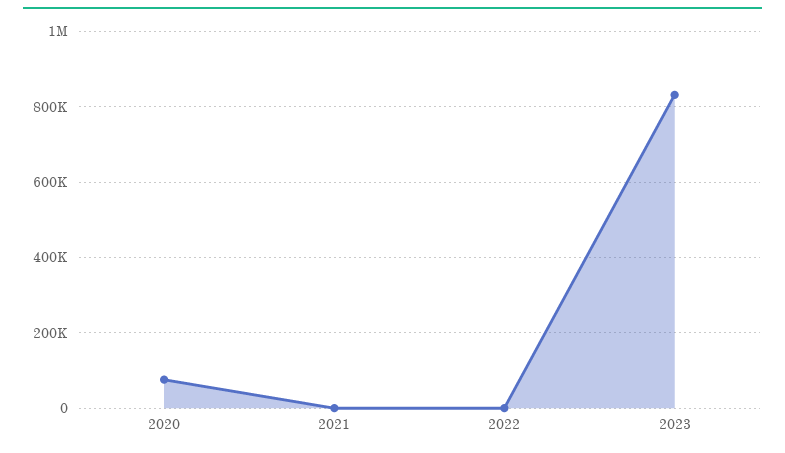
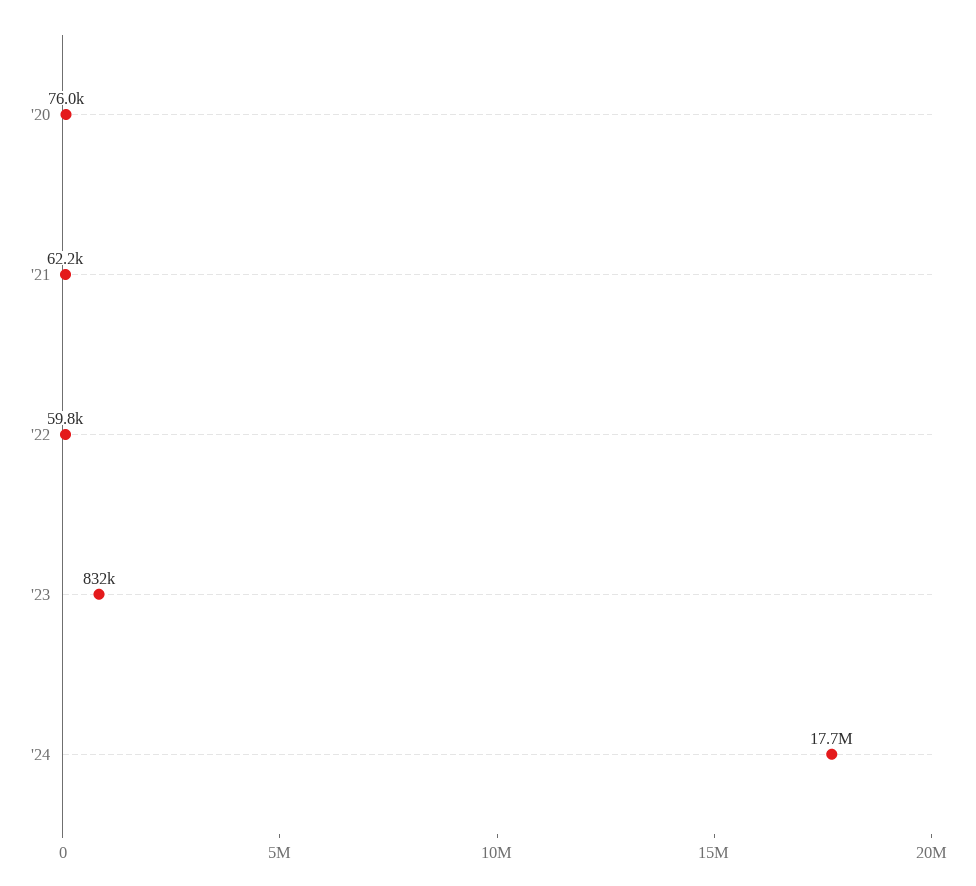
2021: 0 -> 62200
2022: 0 -> 59800
'24: none -> 17700000

